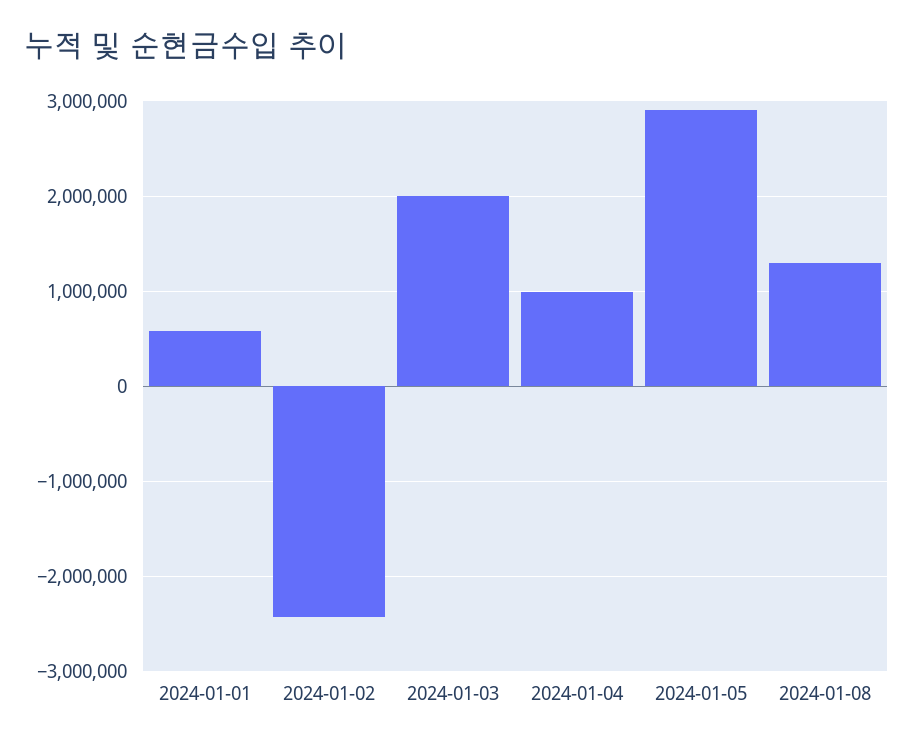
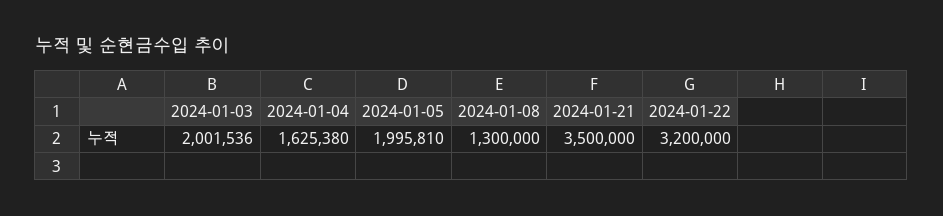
2024-01-01: 600000 -> none
2024-01-02: -2400000 -> none
2024-01-04: 1000000 -> 1625380
2024-01-05: 2900000 -> 1995810
2024-01-21: none -> 3500000
2024-01-22: none -> 3200000

